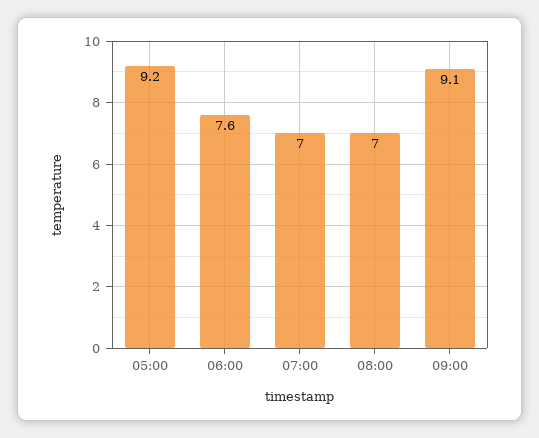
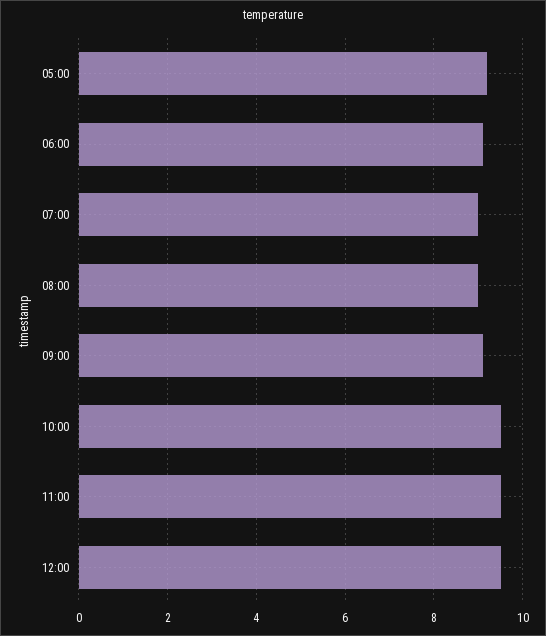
06:00: 7.6 -> 9
07:00: 7 -> 9
08:00: 7 -> 9
10:00: none -> 9.5
11:00: none -> 9.5
12:00: none -> 9.5

